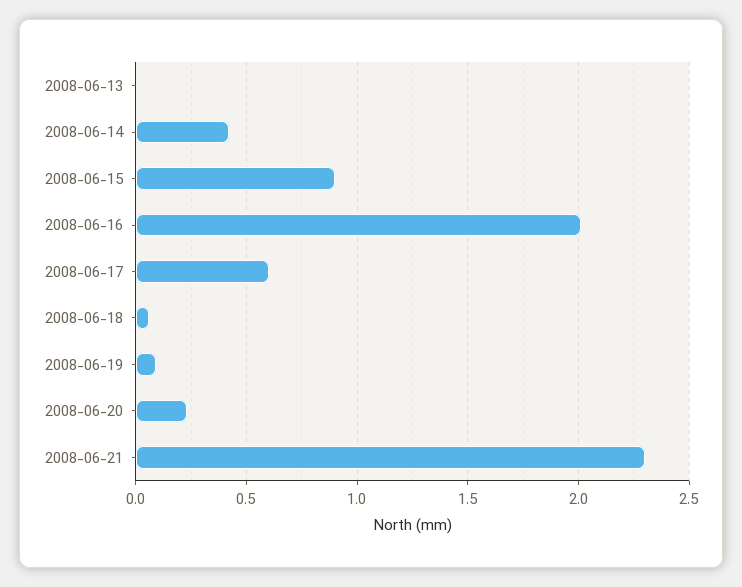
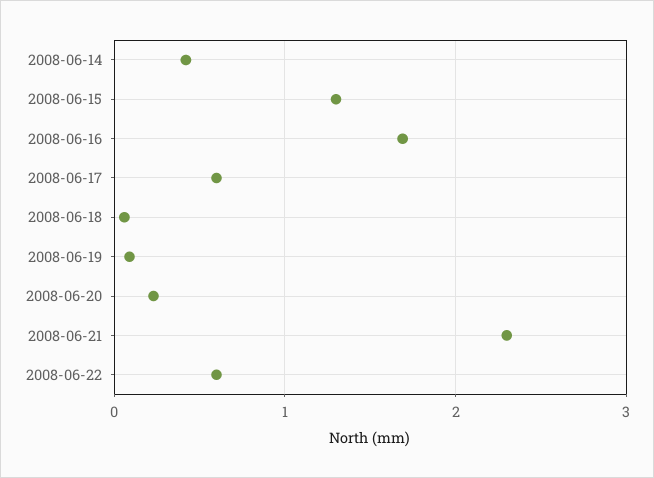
2008-06-13: 0 -> none
2008-06-15: 0.9 -> 1.3
2008-06-16: 2 -> 1.7
2008-06-22: none -> 0.6

